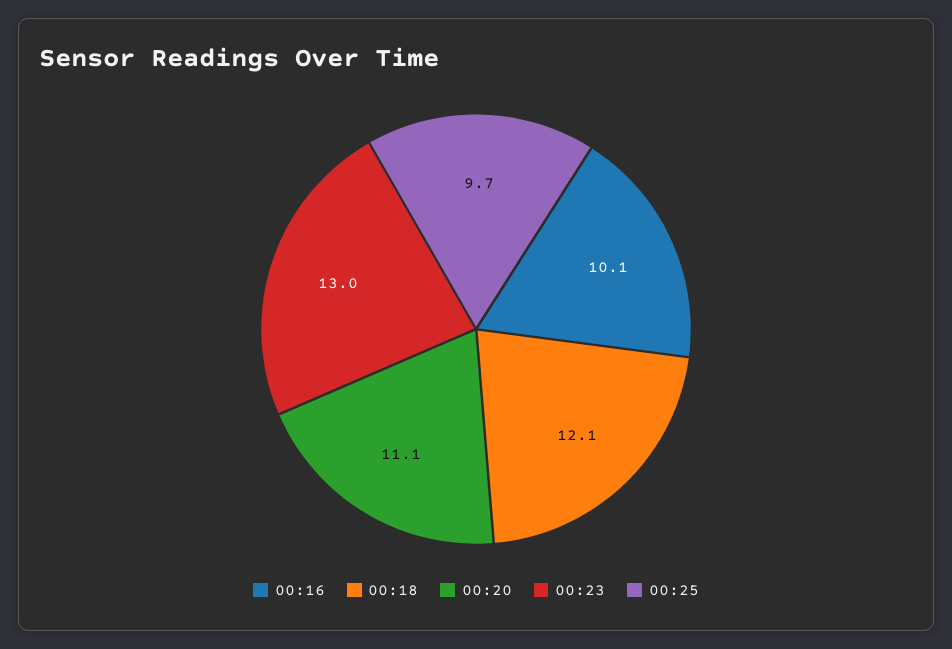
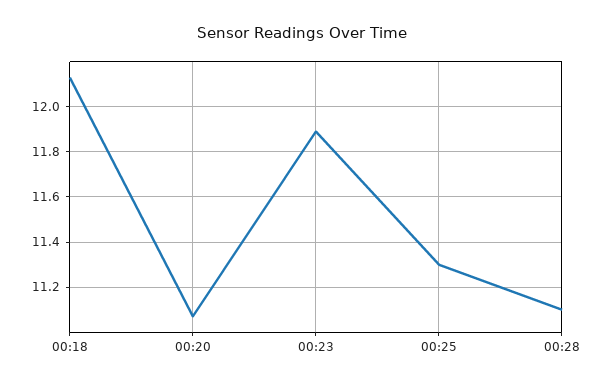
00:16: 10.1 -> none
00:23: 13 -> 11.9
00:25: 9.7 -> 11.3
00:28: none -> 11.1

